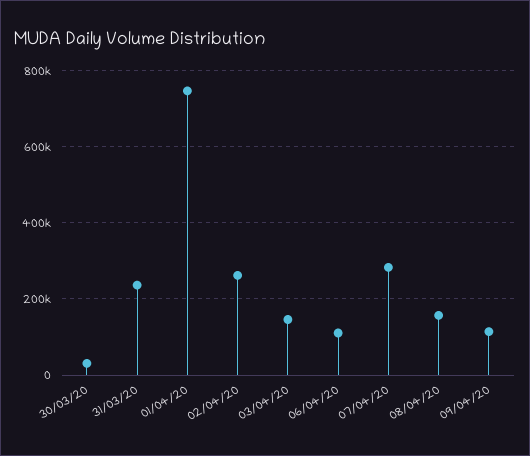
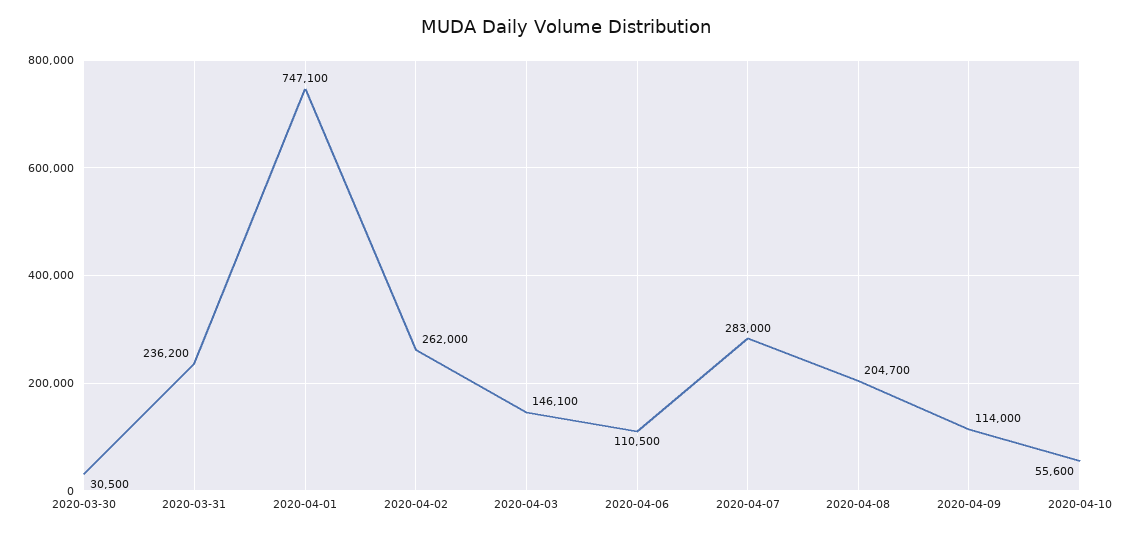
08/04/20: 160000 -> 204700
2020-04-10: none -> 55600

